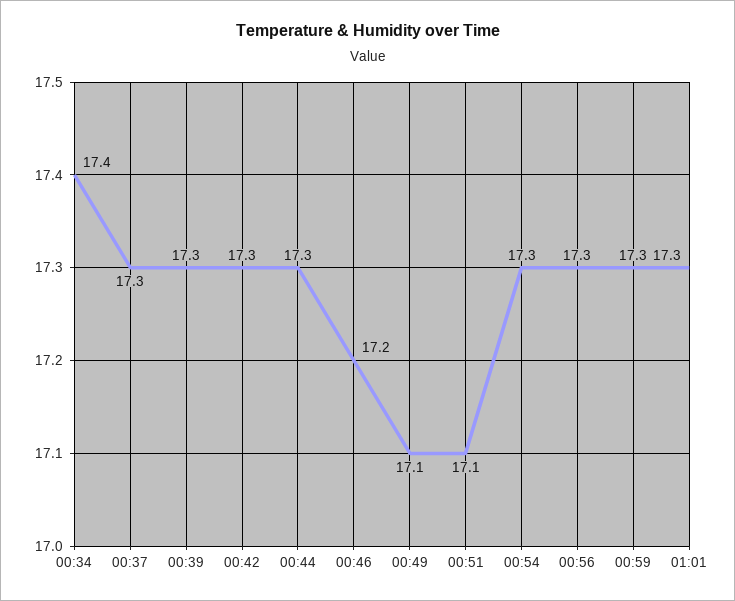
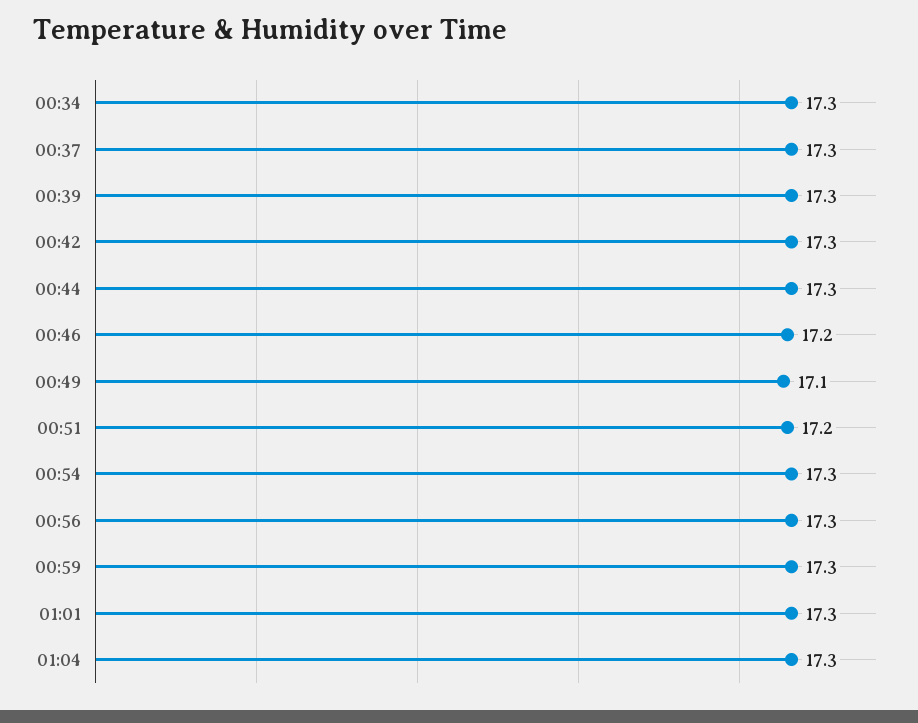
00:34: 17.4 -> 17.3
00:51: 17.1 -> 17.2
01:04: none -> 17.3

